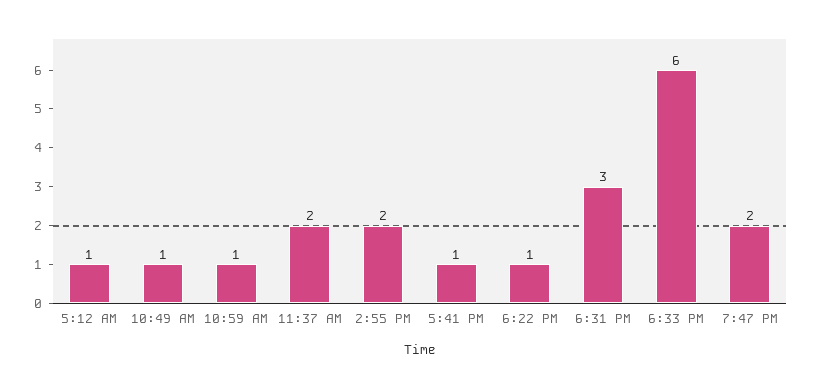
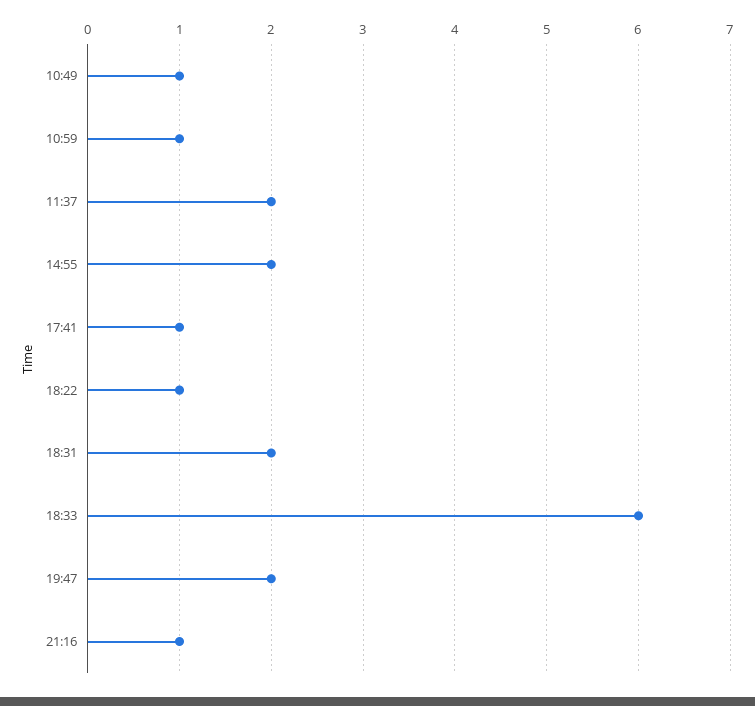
5:12 AM: 1 -> none
6:31 PM: 3 -> 2
21:16: none -> 1

